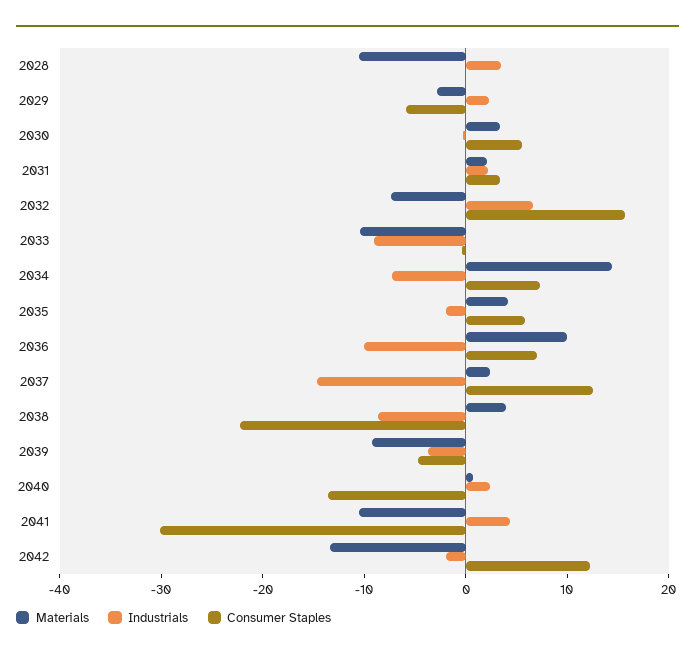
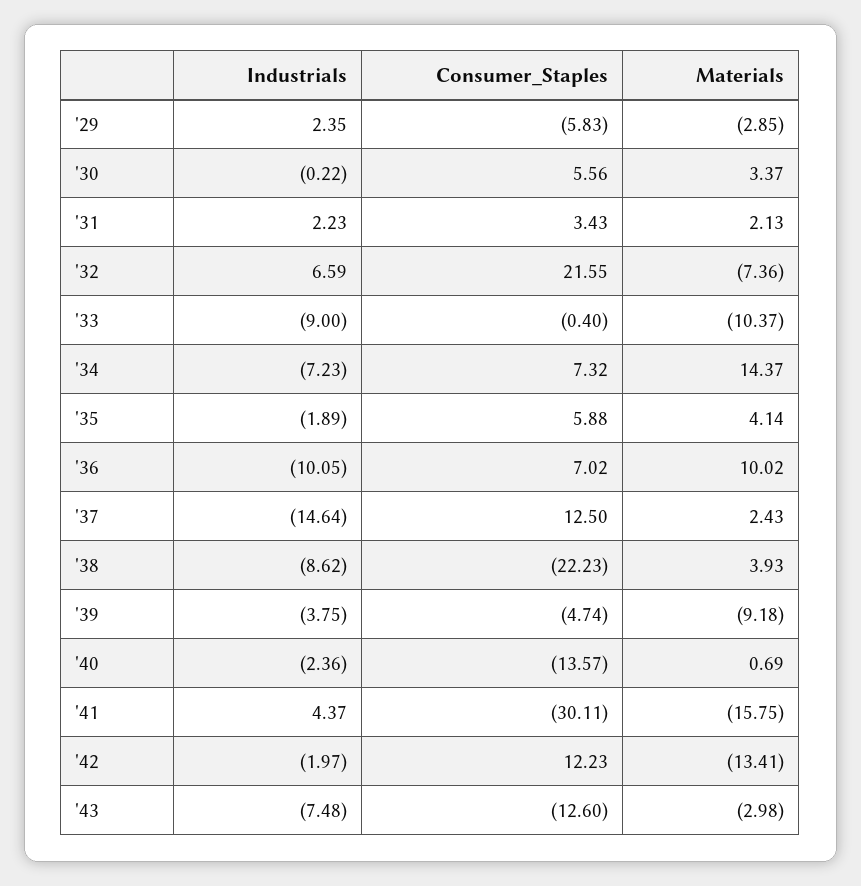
Materials, 2028: -10 -> none
Industrials, 2028: 4 -> none
Consumer Staples, 2028: 0 -> none
Consumer Staples, 2032: 16 -> 21.55
Industrials, 2040: 2 -> -2.36
Materials, 2041: -10 -> -15.75
Industrials, '43: none -> -7.48
Consumer Staples, '43: none -> -12.6
Materials, '43: none -> -2.98

